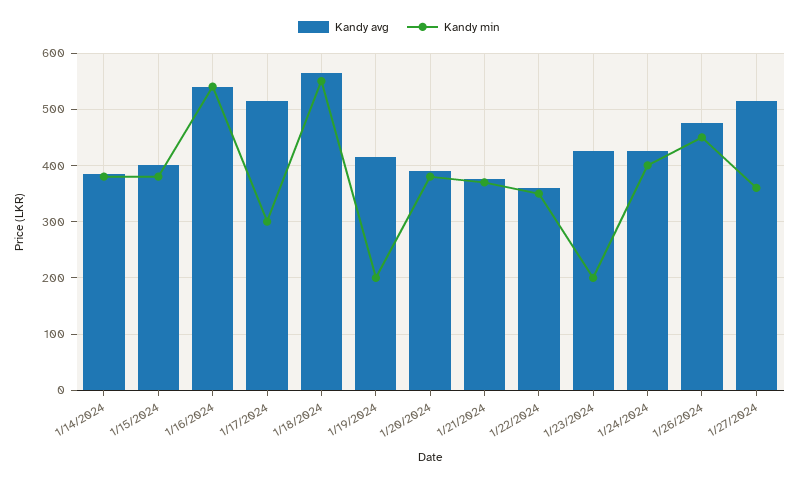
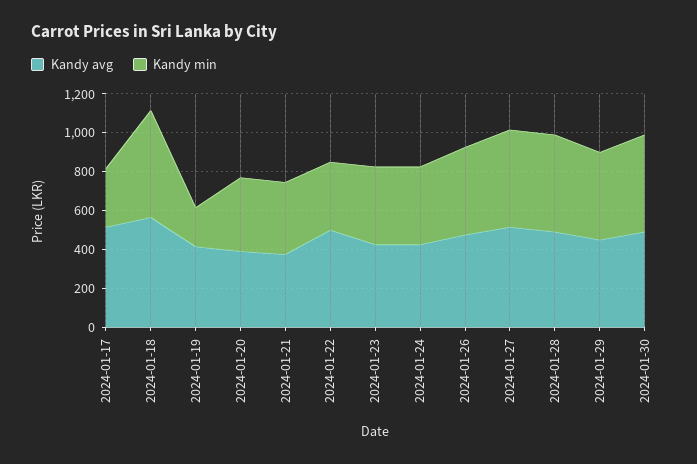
Kandy avg, 1/14/2024: 380 -> none
Kandy min, 1/14/2024: 380 -> none
Kandy avg, 1/15/2024: 400 -> none
Kandy min, 1/15/2024: 380 -> none
Kandy avg, 1/16/2024: 540 -> none
Kandy min, 1/16/2024: 540 -> none
Kandy avg, 1/22/2024: 360 -> 500
Kandy min, 1/23/2024: 200 -> 400
Kandy min, 1/27/2024: 360 -> 500
Kandy avg, 2024-01-28: none -> 500
Kandy min, 2024-01-28: none -> 500
Kandy avg, 2024-01-29: none -> 450
Kandy min, 2024-01-29: none -> 450
Kandy avg, 2024-01-30: none -> 500
Kandy min, 2024-01-30: none -> 500

